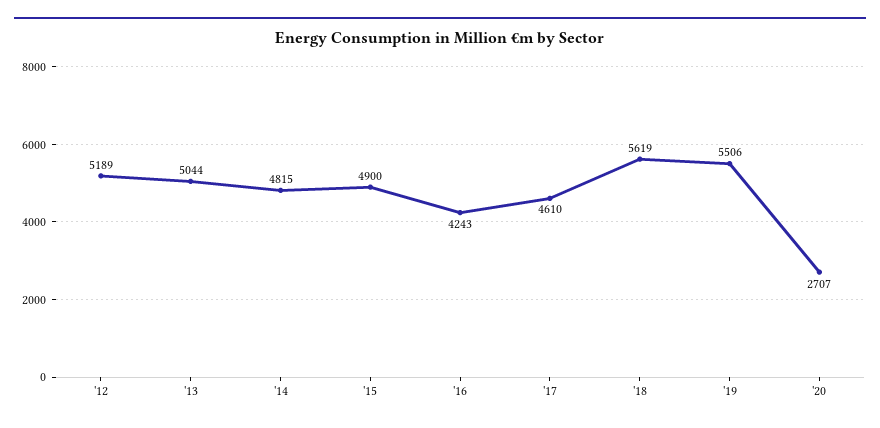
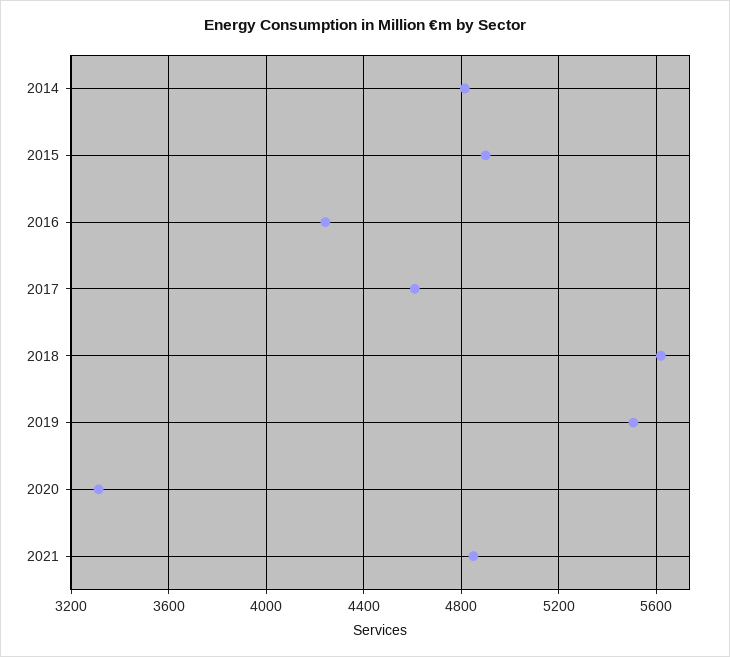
'12: 5189 -> none
'13: 5044 -> none
'20: 2707 -> 3300
2021: none -> 4850

